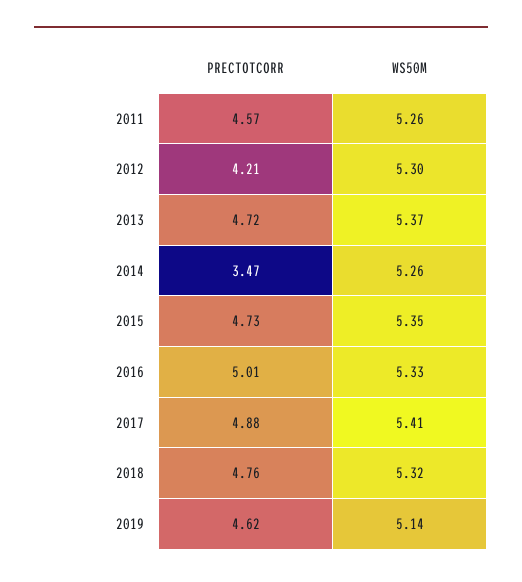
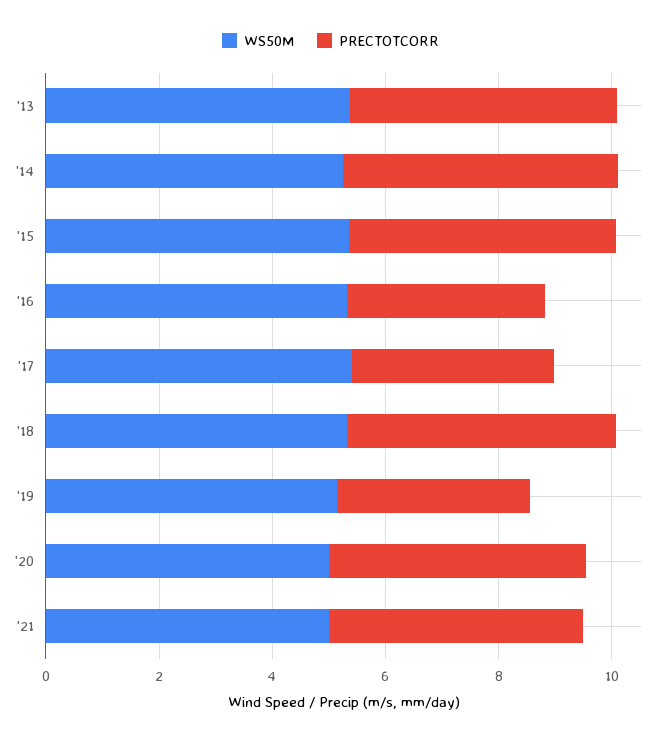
PRECTOTCORR, 2011: 4.57 -> none
WS50M, 2011: 5.26 -> none
PRECTOTCORR, 2012: 4.21 -> none
WS50M, 2012: 5.3 -> none
PRECTOTCORR, 2014: 3.47 -> 5
PRECTOTCORR, 2016: 5.01 -> 3.5
PRECTOTCORR, 2017: 4.88 -> 3.5
PRECTOTCORR, 2019: 4.62 -> 3.5
WS50M, '20: none -> 5
PRECTOTCORR, '20: none -> 4.5
WS50M, '21: none -> 5
PRECTOTCORR, '21: none -> 4.5

